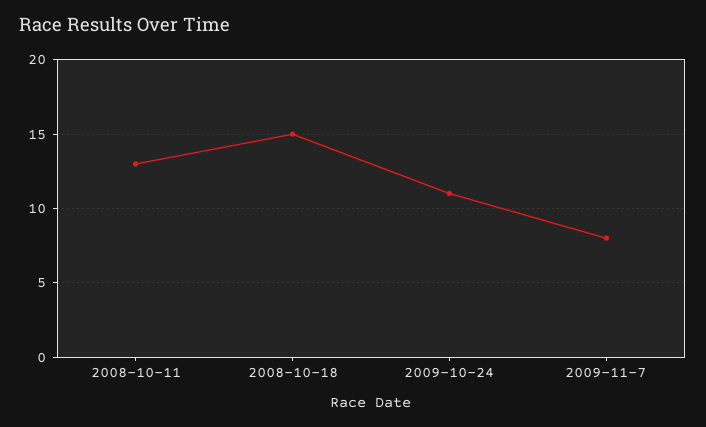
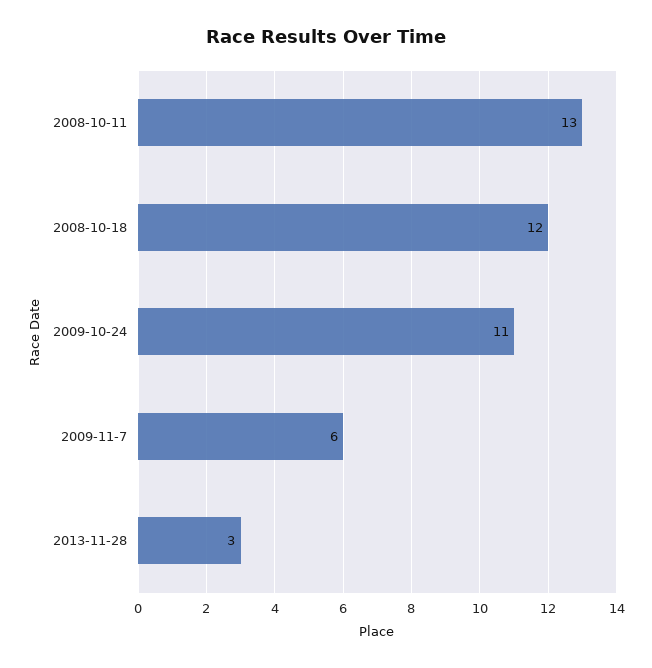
2008-10-18: 15 -> 12
2009-11-7: 8 -> 6
2013-11-28: none -> 3

